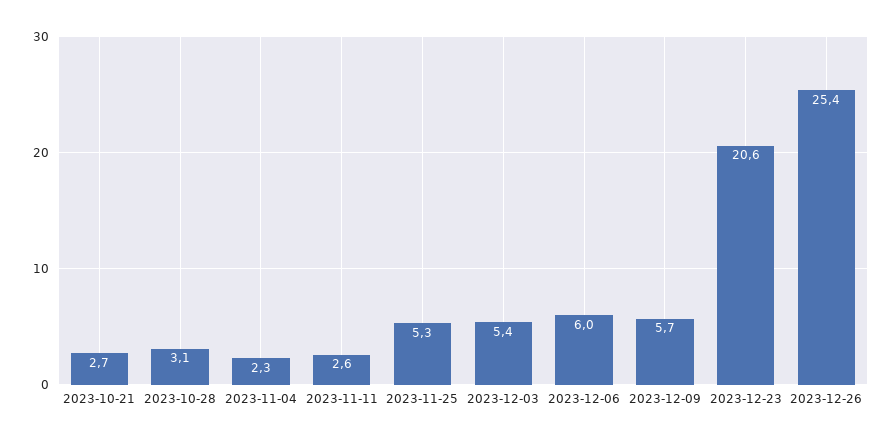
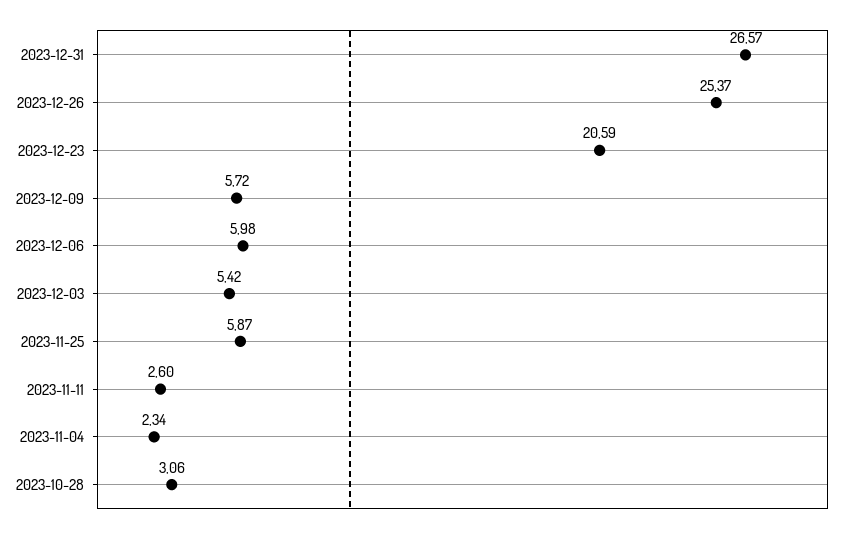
2023-10-21: 2.7 -> none
2023-11-25: 5.3 -> 5.87
2023-12-31: none -> 26.57

